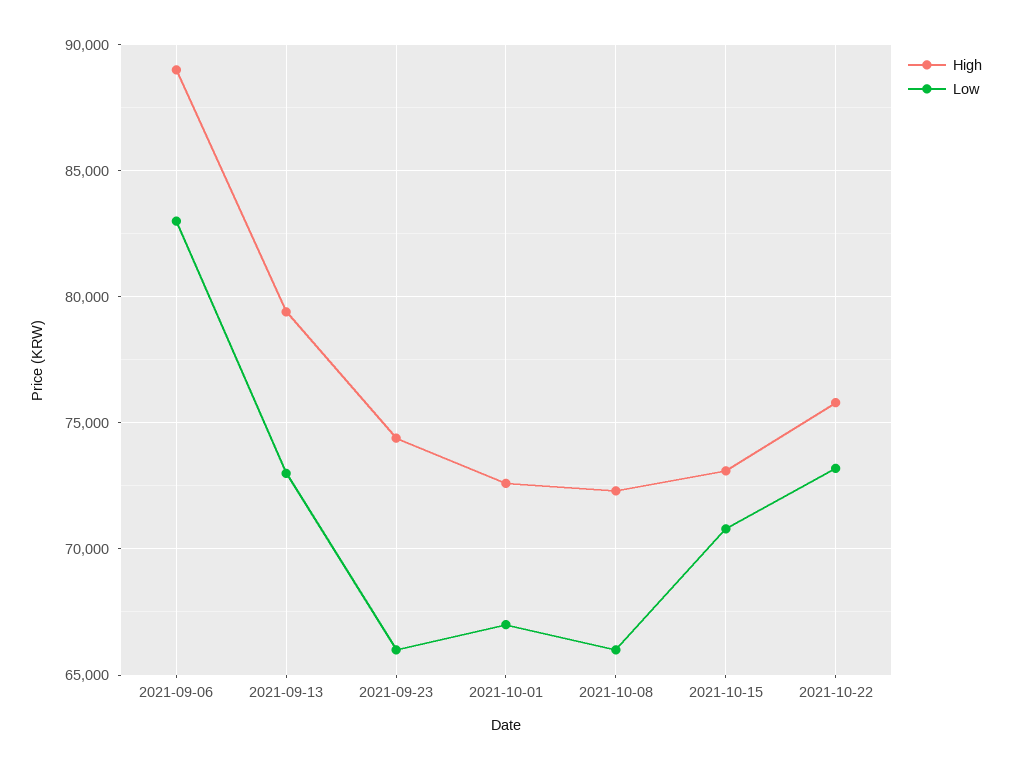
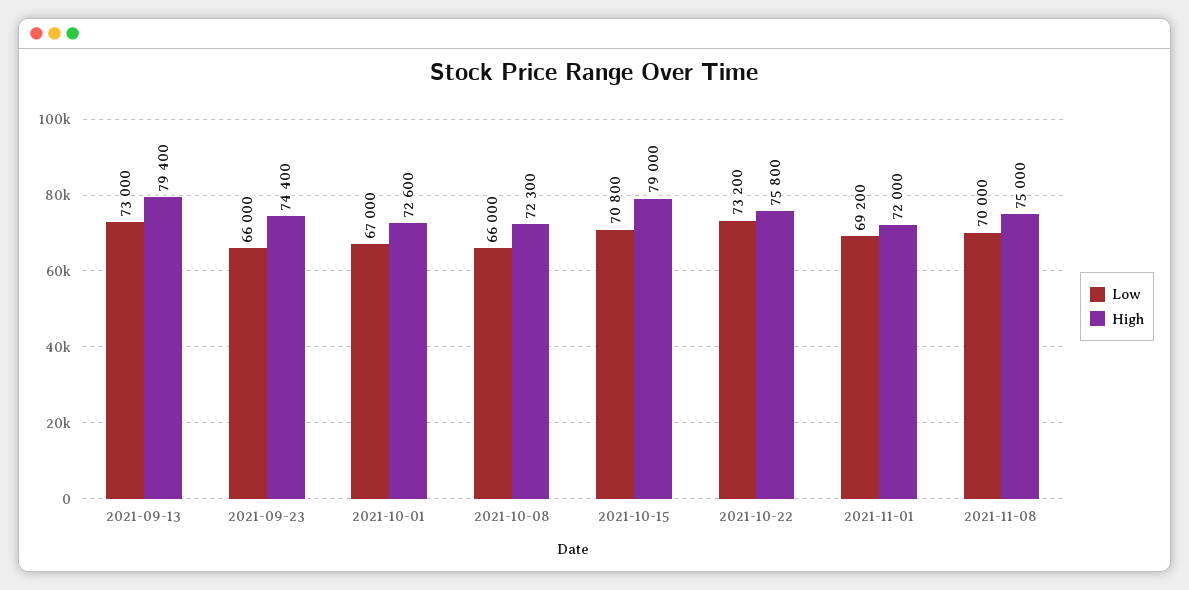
High, 2021-09-06: 89000 -> none
Low, 2021-09-06: 83000 -> none
High, 2021-10-15: 73000 -> 79000
Low, 2021-11-01: none -> 69200
High, 2021-11-01: none -> 72000
Low, 2021-11-08: none -> 70000
High, 2021-11-08: none -> 75000

